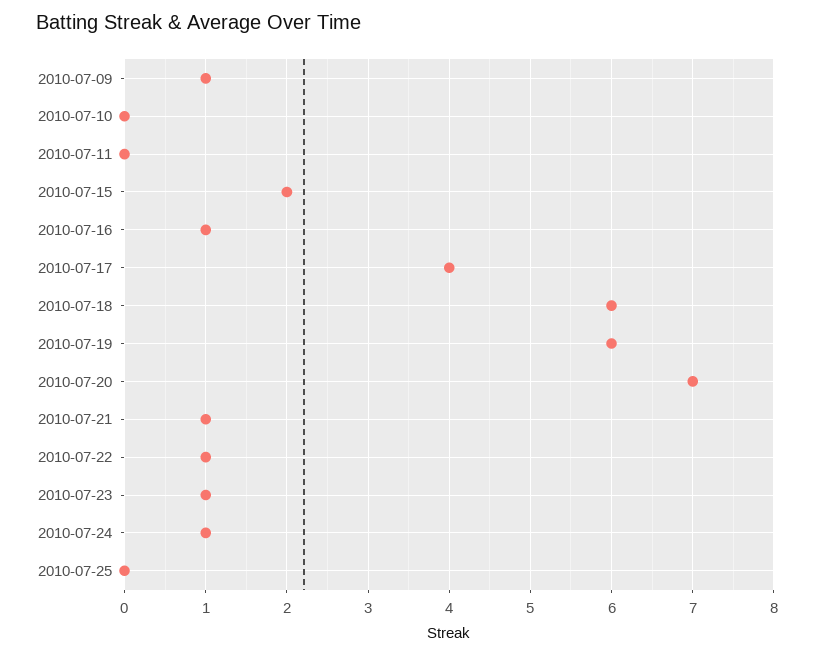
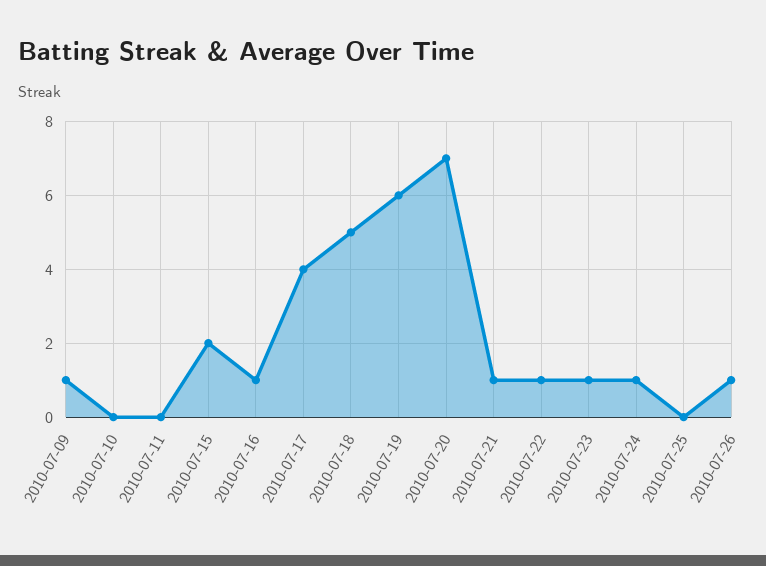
2010-07-18: 6 -> 5
2010-07-26: none -> 1

